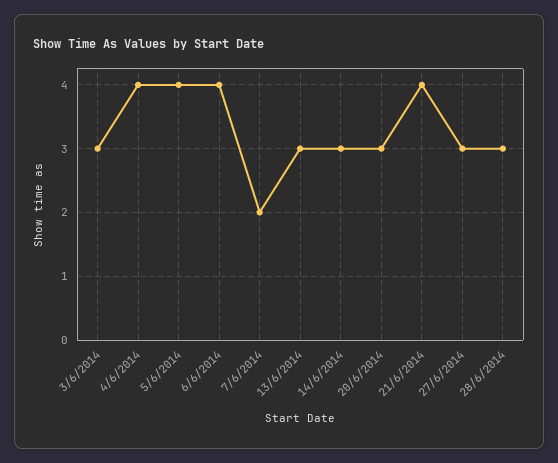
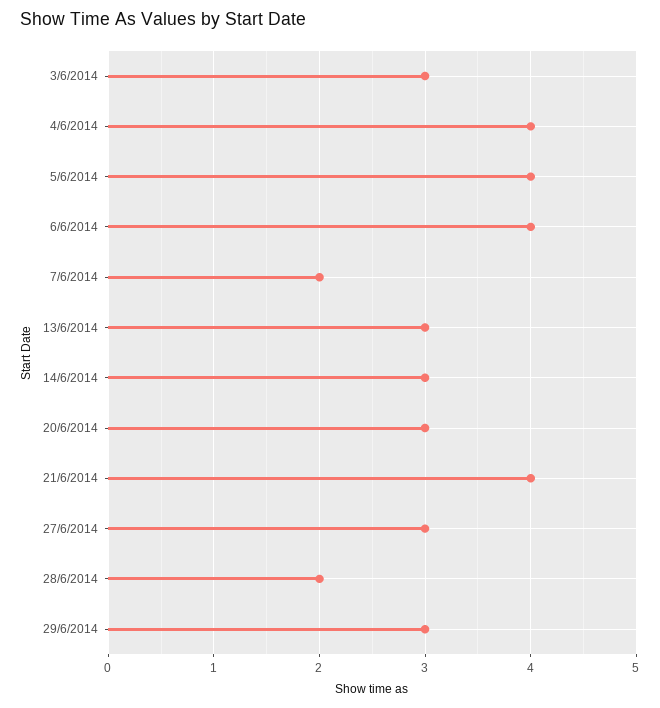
28/6/2014: 3 -> 2
29/6/2014: none -> 3

